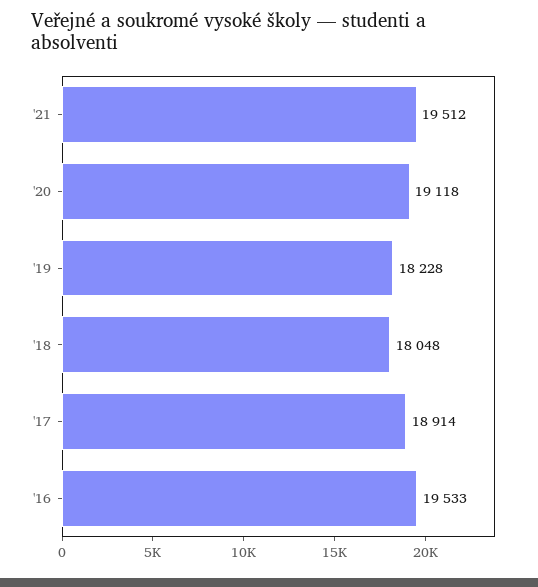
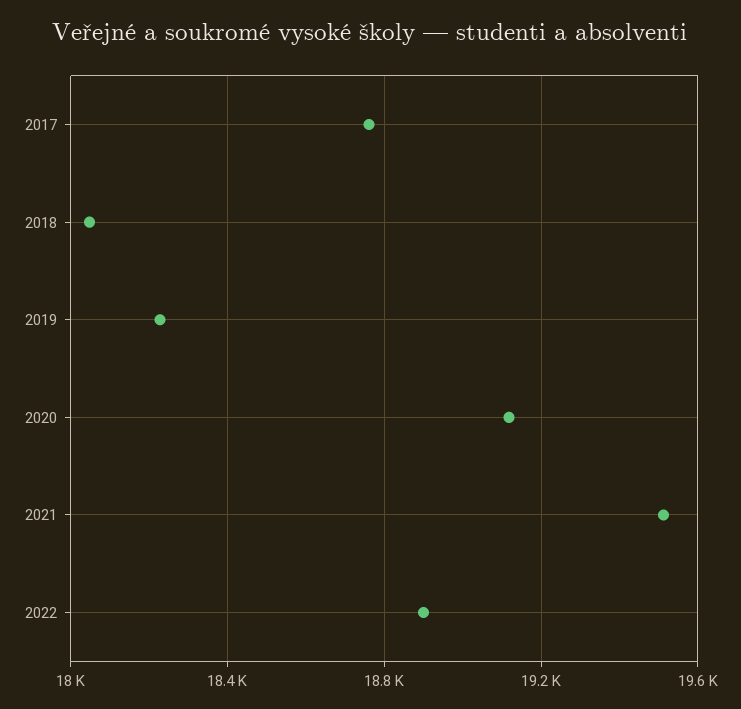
'17: 18914 -> 18750
'16: 19533 -> none
2022: none -> 18900

